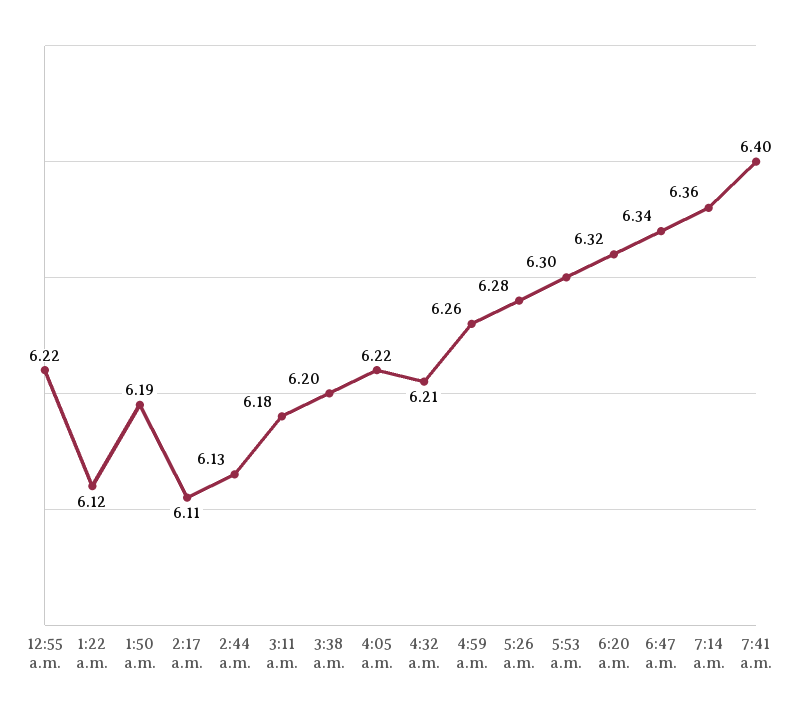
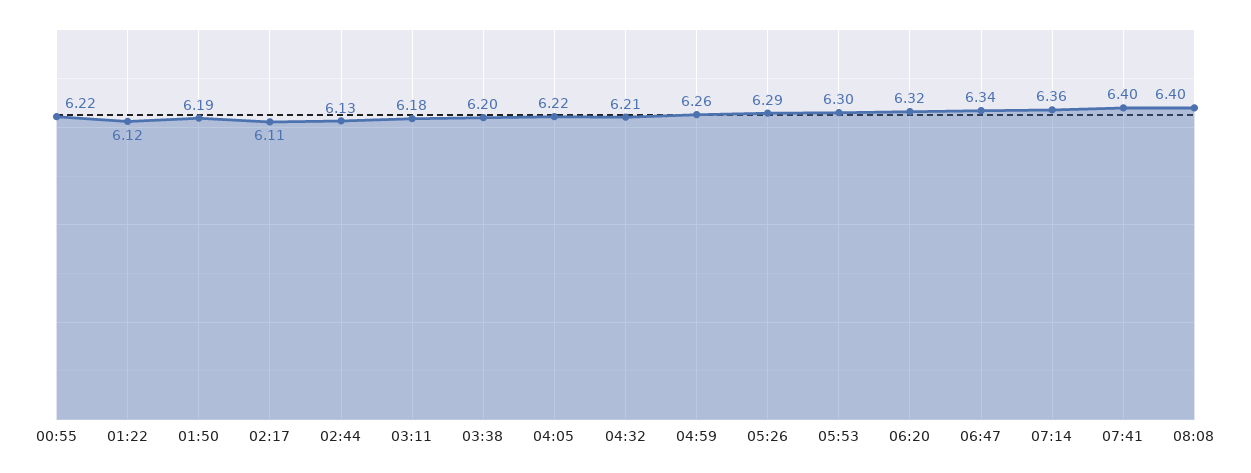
5:26 a.m.: 6.28 -> 6.29
08:08: none -> 6.4

